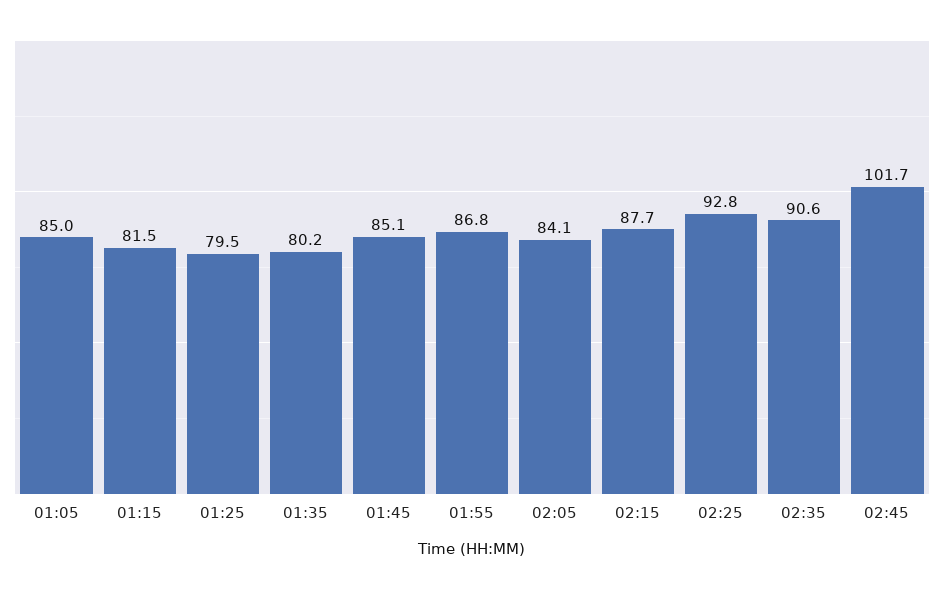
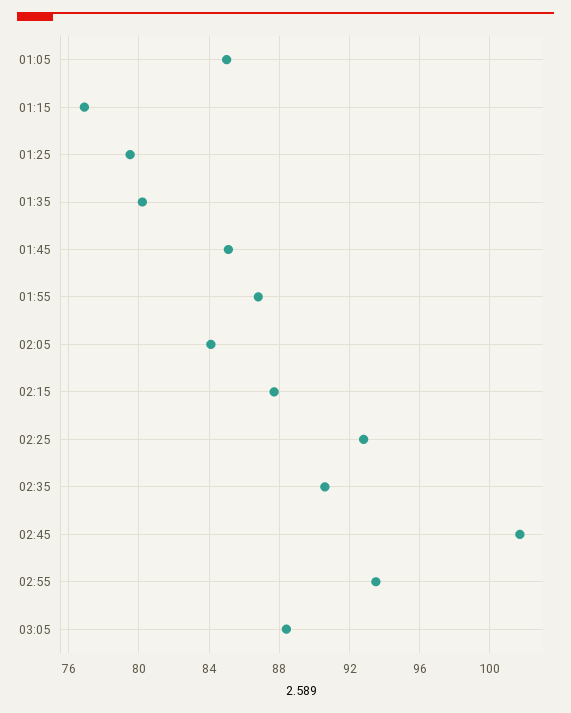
01:15: 81.5 -> 77
02:55: none -> 93.5
03:05: none -> 88.5

